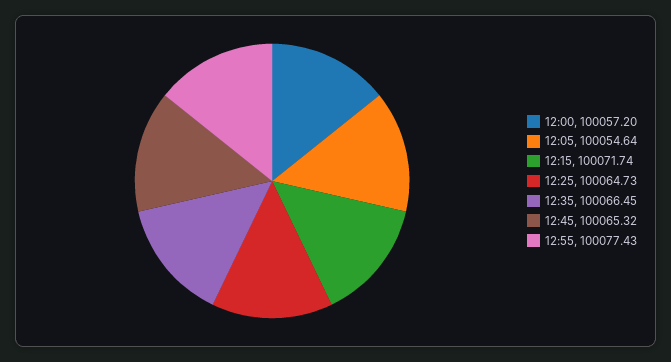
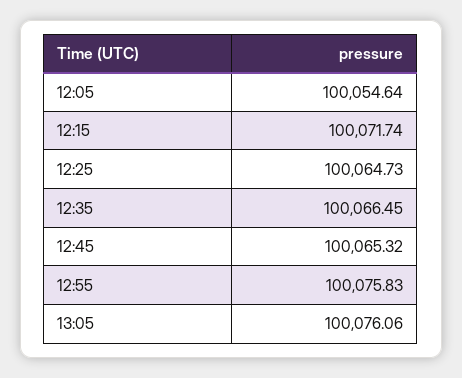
12:00: 100057.2 -> none
12:55: 100077.43 -> 100075.83
13:05: none -> 100076.06

